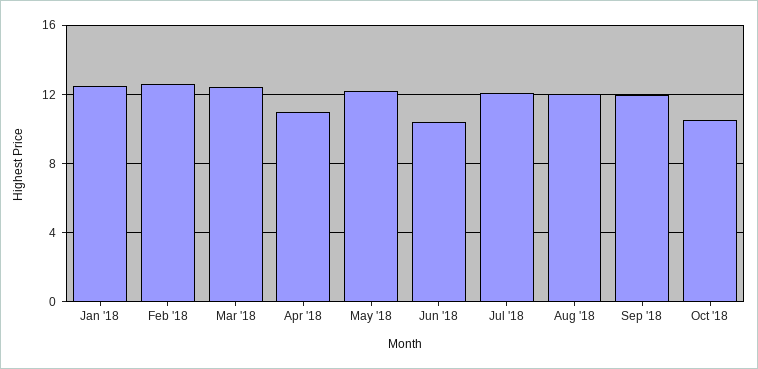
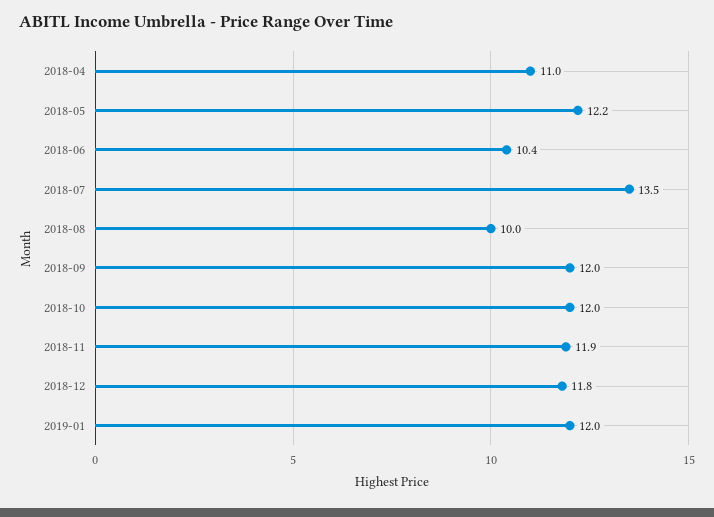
Jan '18: 12.5 -> none
Feb '18: 12.5 -> none
Mar '18: 12.5 -> none
Jul '18: 12 -> 13.5
Aug '18: 12 -> 10
Oct '18: 10.5 -> 12
2018-11: none -> 11.9
2018-12: none -> 11.8
2019-01: none -> 12

